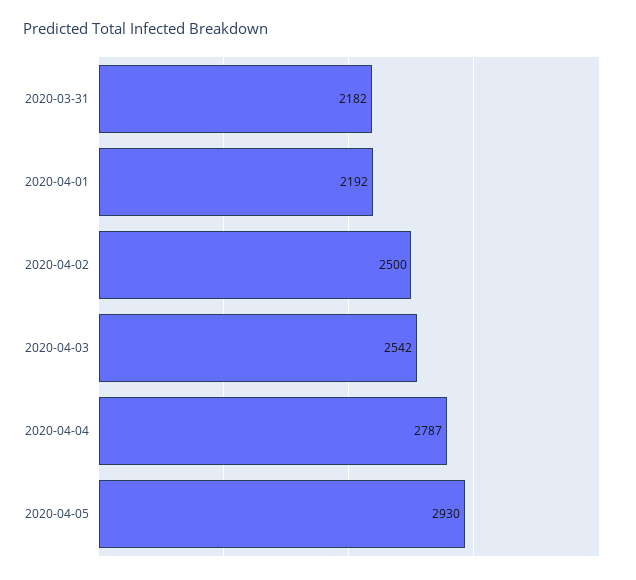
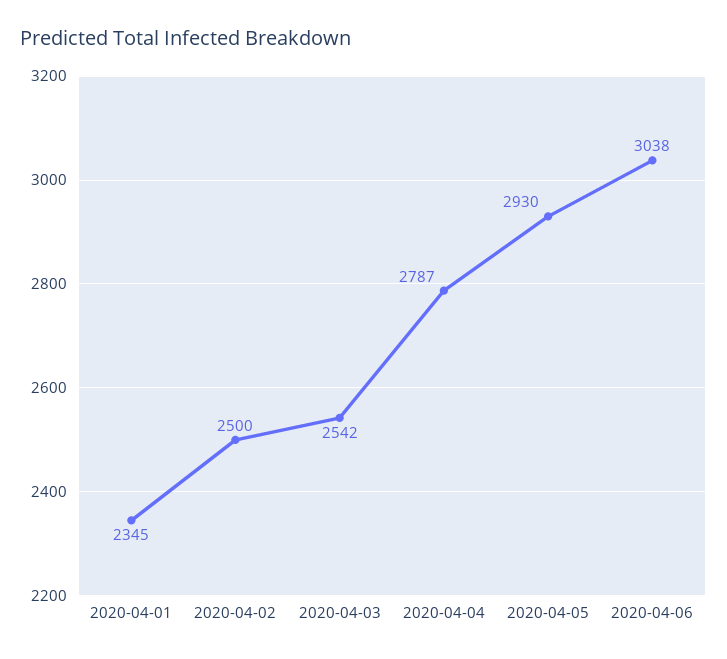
2020-03-31: 2182 -> none
2020-04-01: 2192 -> 2345
2020-04-06: none -> 3038

